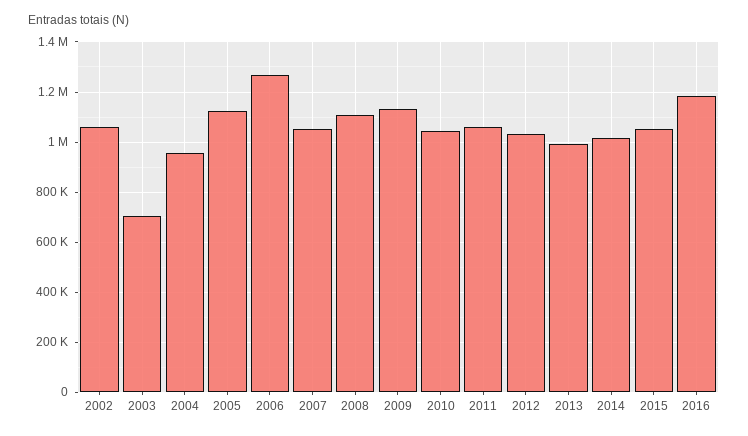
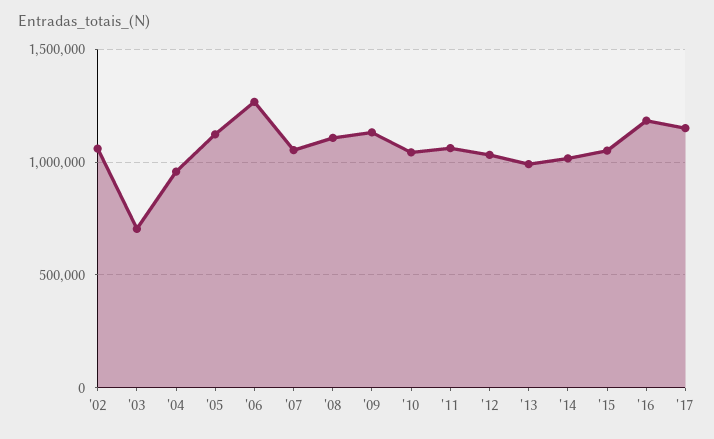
'17: none -> 1150000

